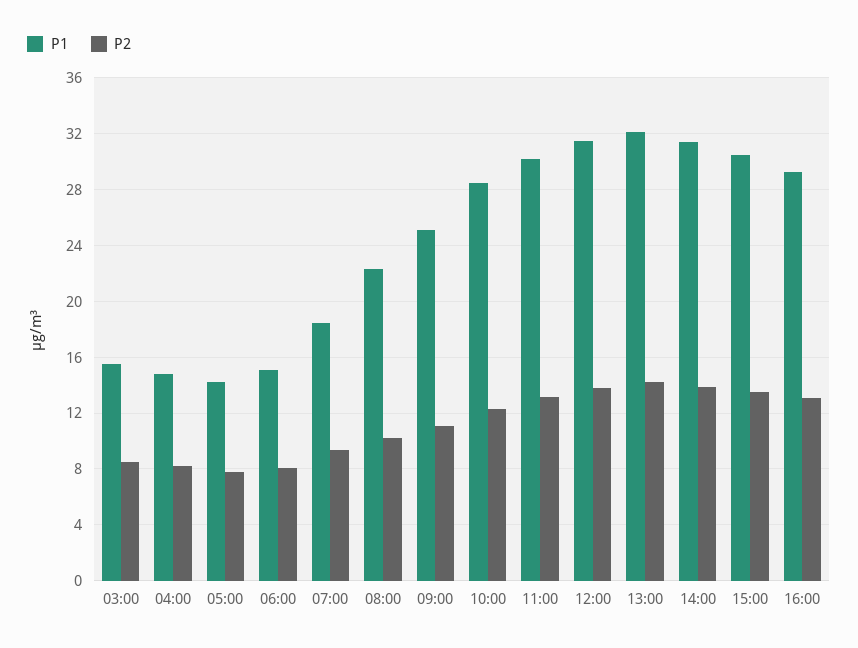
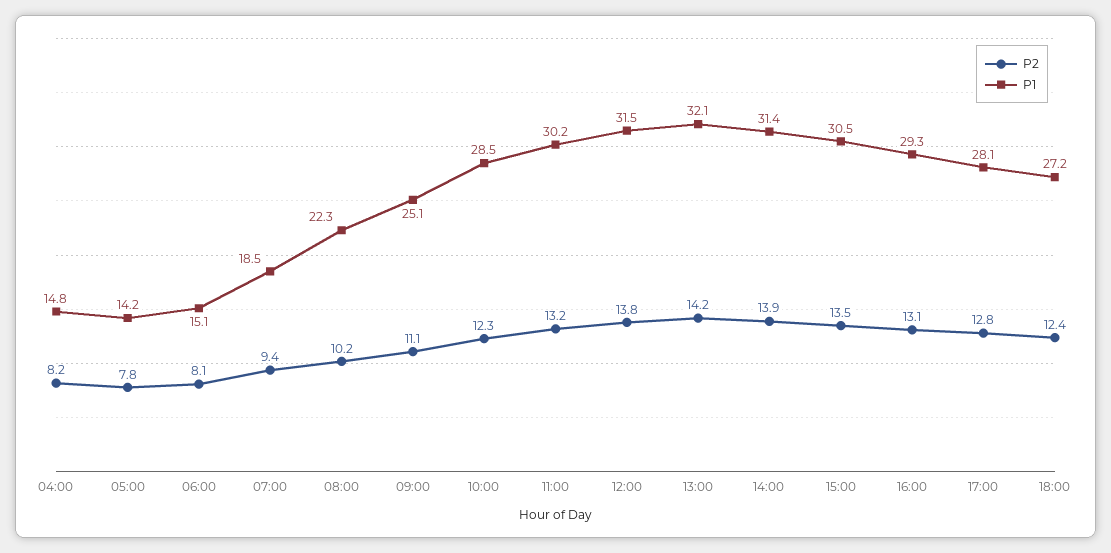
P1, 03:00: 15.5 -> none
P2, 03:00: 8.5 -> none
P2, 17:00: none -> 12.8
P1, 17:00: none -> 28.1
P2, 18:00: none -> 12.4
P1, 18:00: none -> 27.2

